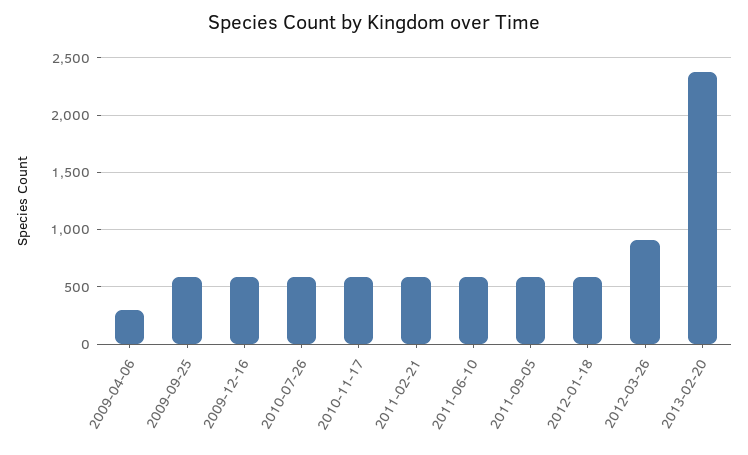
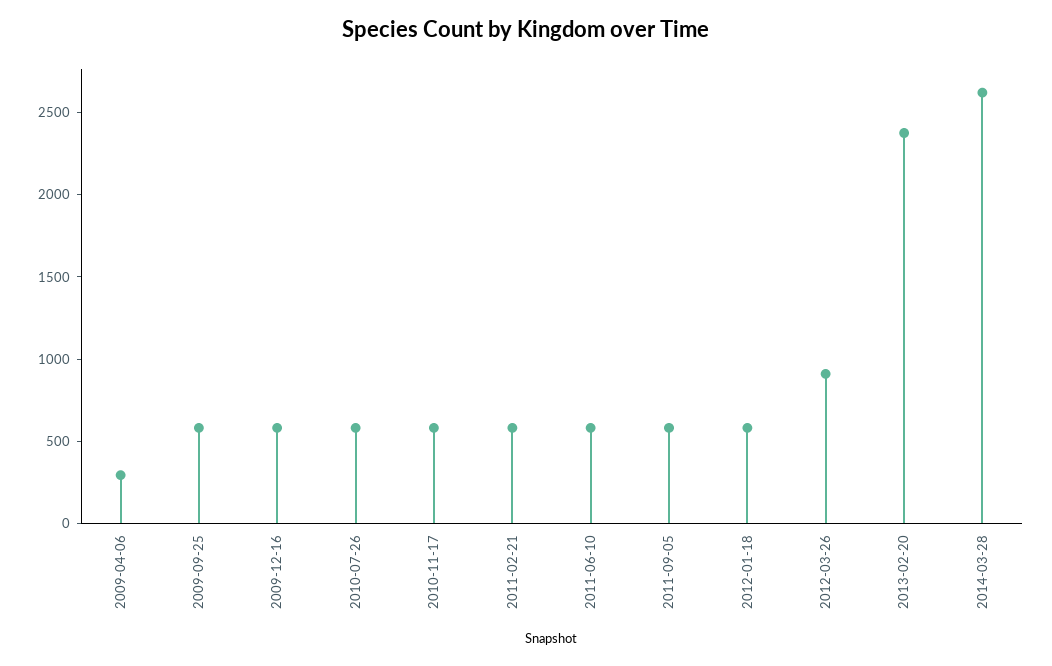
2014-03-28: none -> 2600

